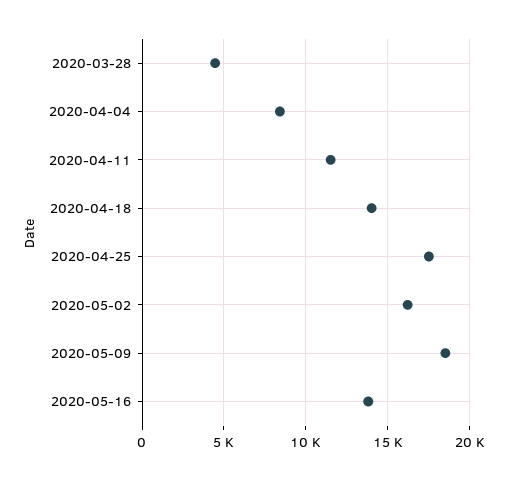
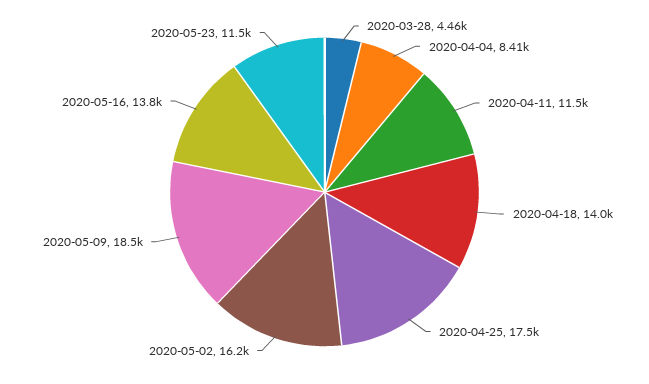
2020-05-23: none -> 11500

